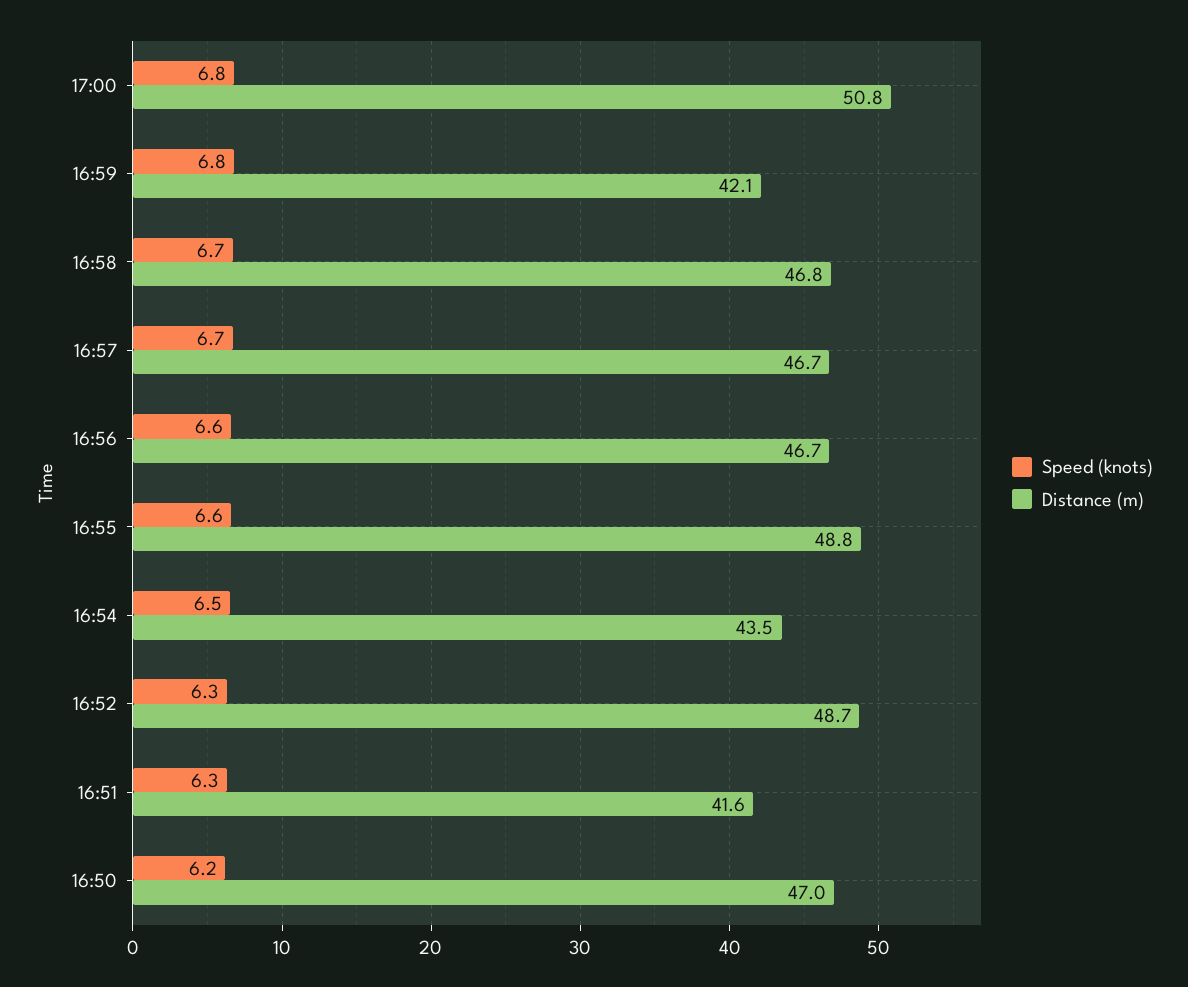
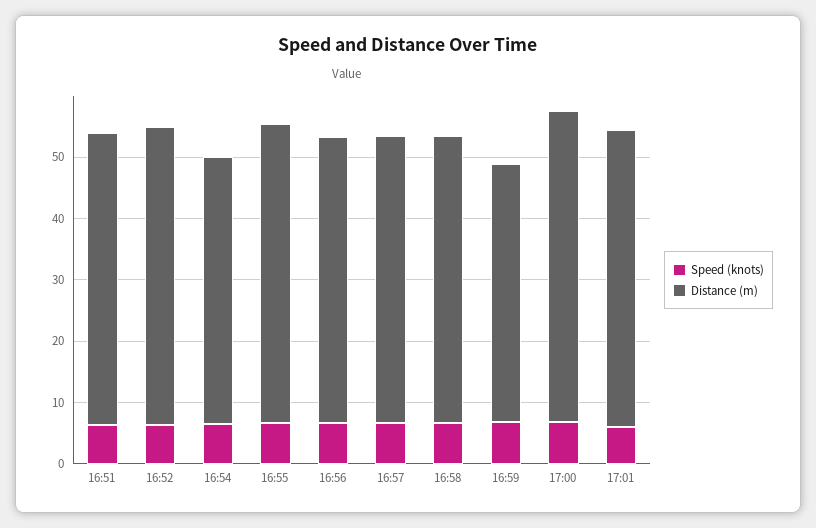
Distance (m), 16:51: 41.6 -> 48
Speed (knots), 16:50: 6.2 -> none
Distance (m), 16:50: 47 -> none
Speed (knots), 17:01: none -> 6
Distance (m), 17:01: none -> 48

